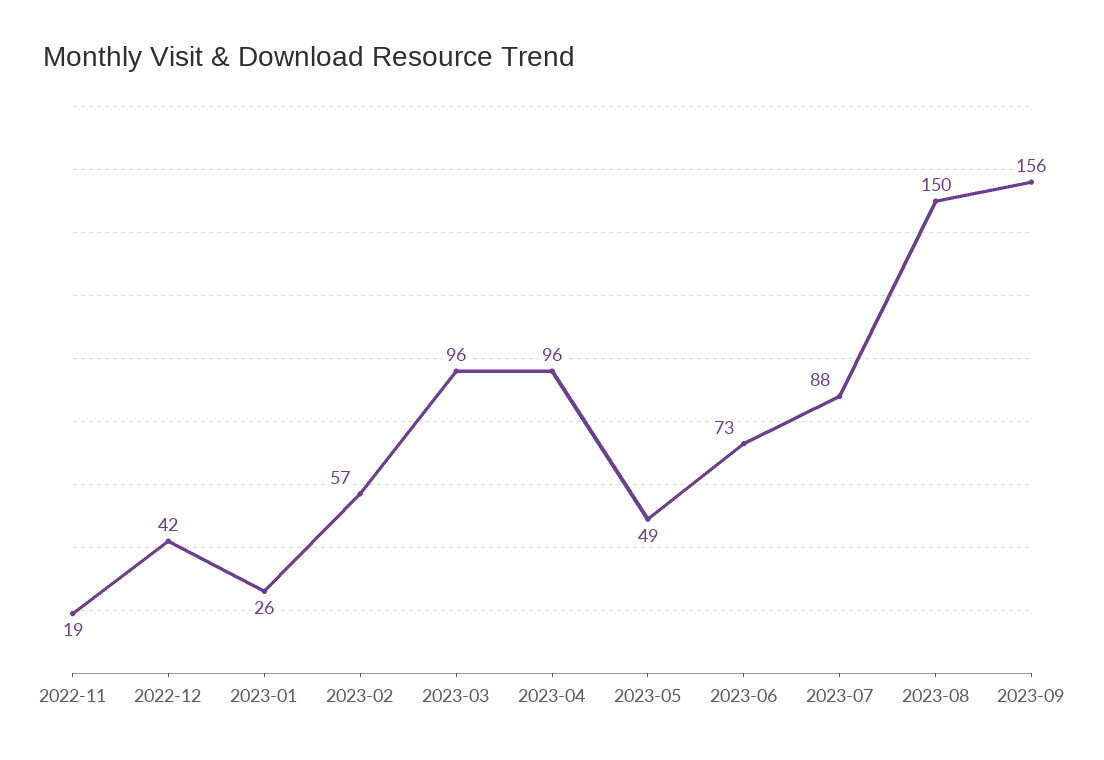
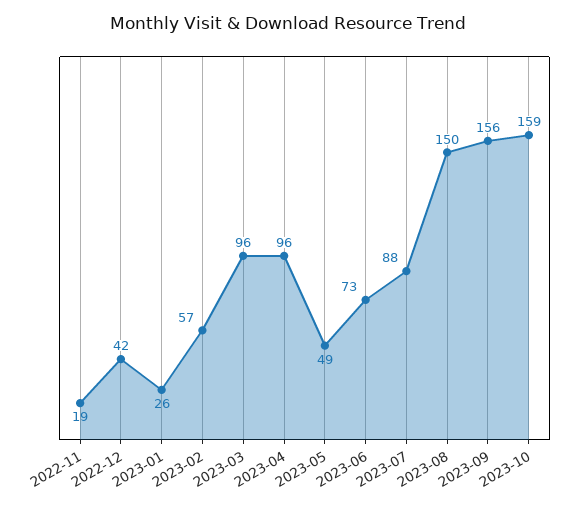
2023-10: none -> 159

